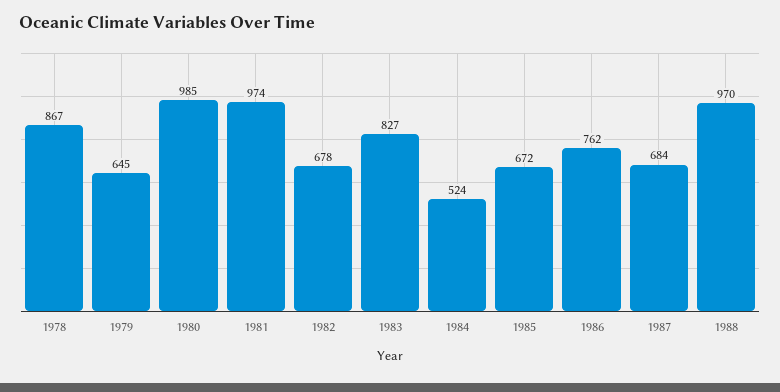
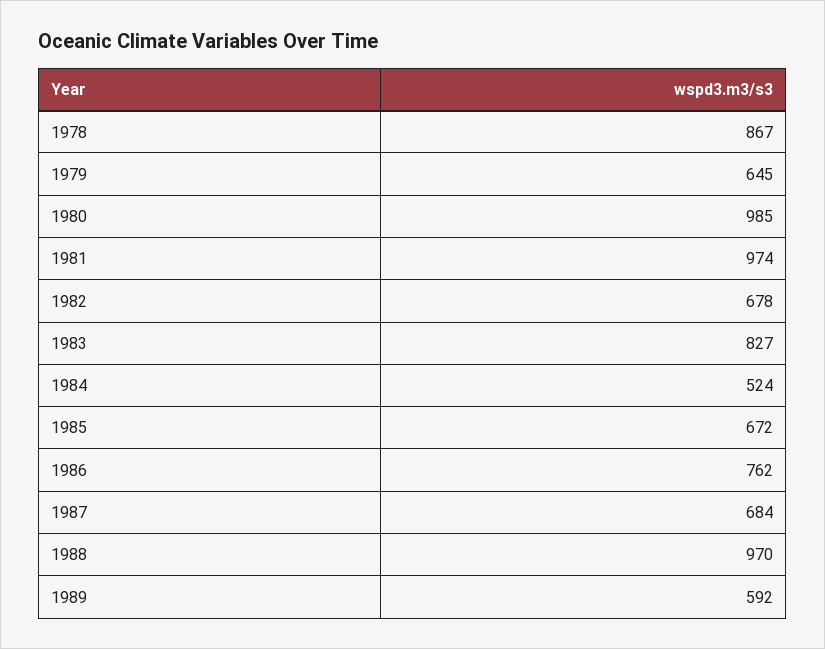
1989: none -> 592

